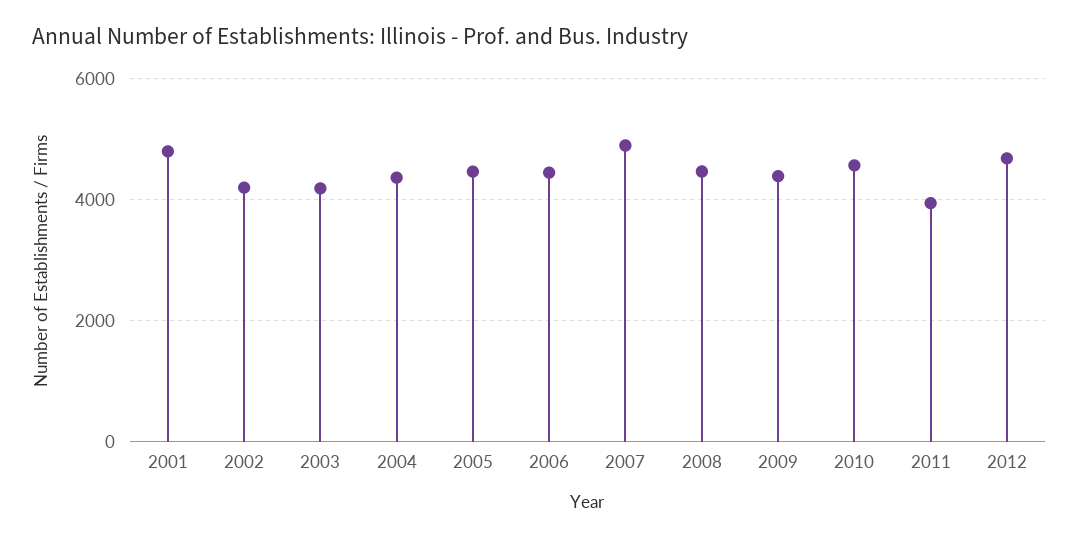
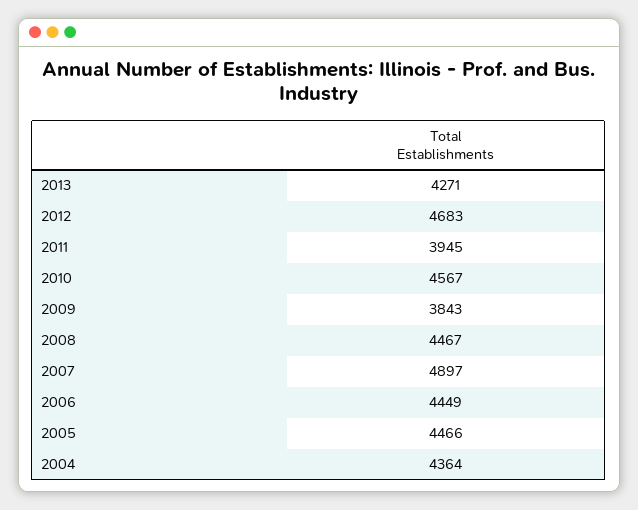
2001: 4800 -> none
2002: 4200 -> none
2003: 4200 -> none
2009: 4400 -> 3843
2013: none -> 4271

